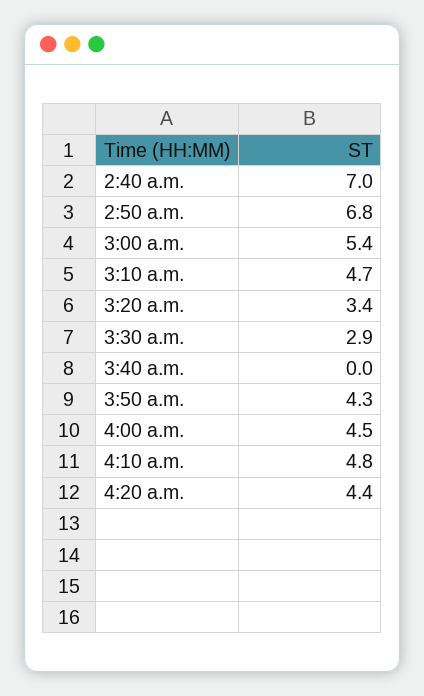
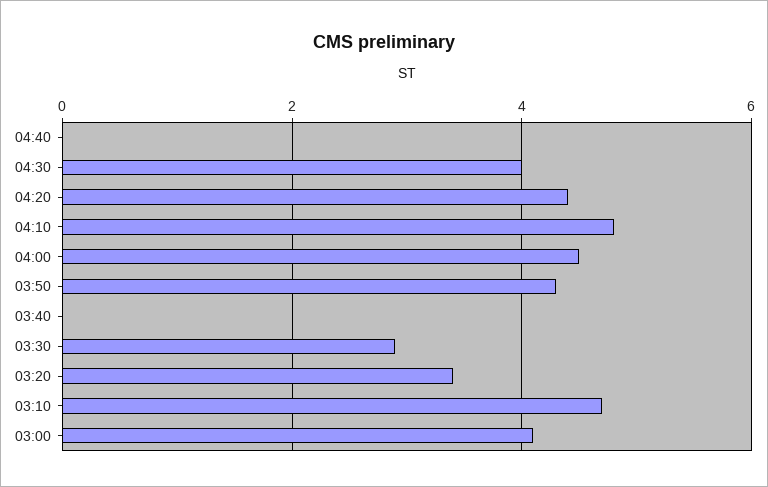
2:40 a.m.: 7 -> none
2:50 a.m.: 6.8 -> none
3:00 a.m.: 5.4 -> 4
04:40: none -> 0
04:30: none -> 4

